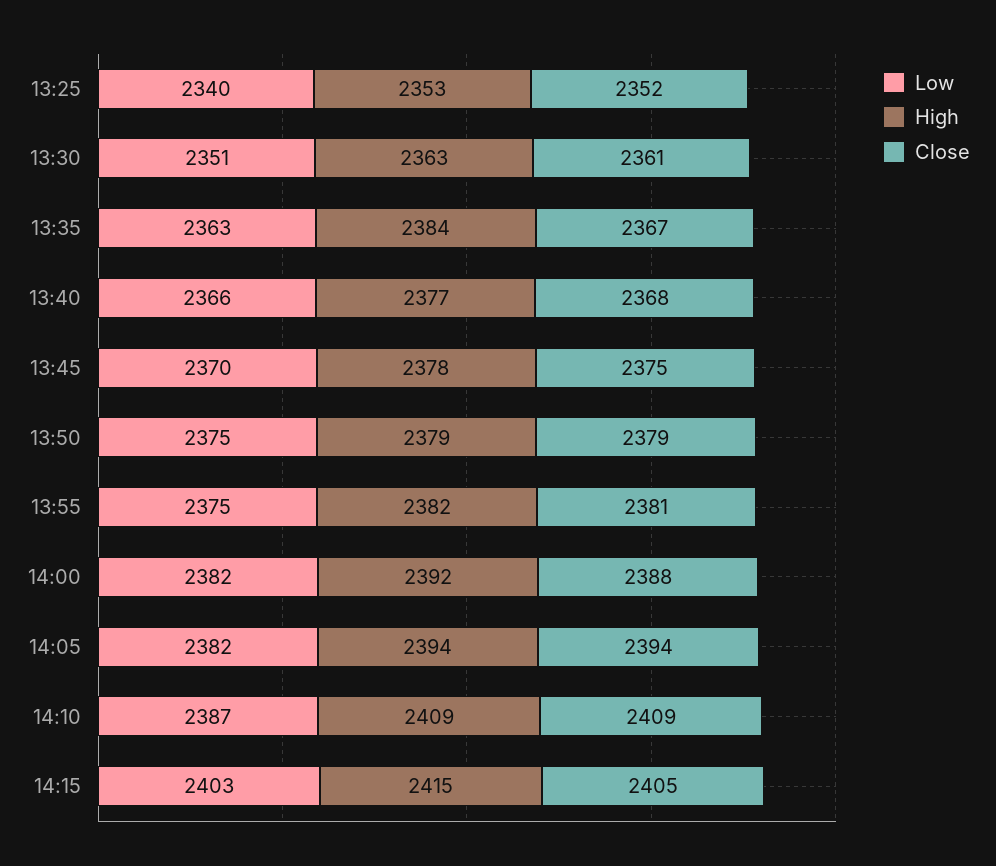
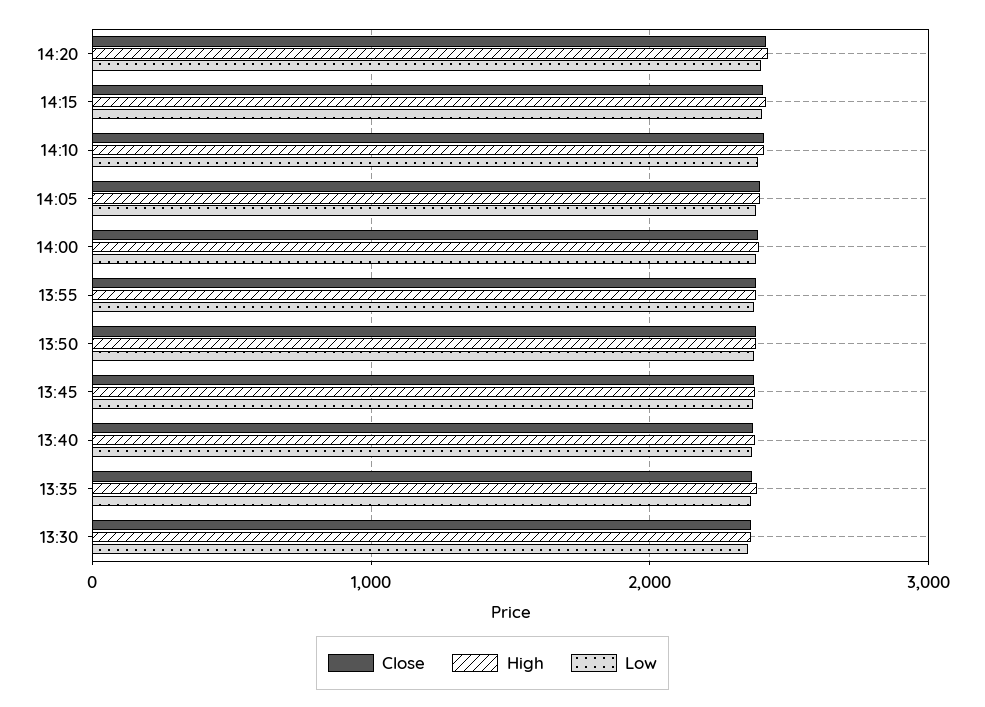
Low, 13:25: 2340 -> none
High, 13:25: 2353 -> none
Close, 13:25: 2352 -> none
Close, 14:20: none -> 2400
High, 14:20: none -> 2400
Low, 14:20: none -> 2400

